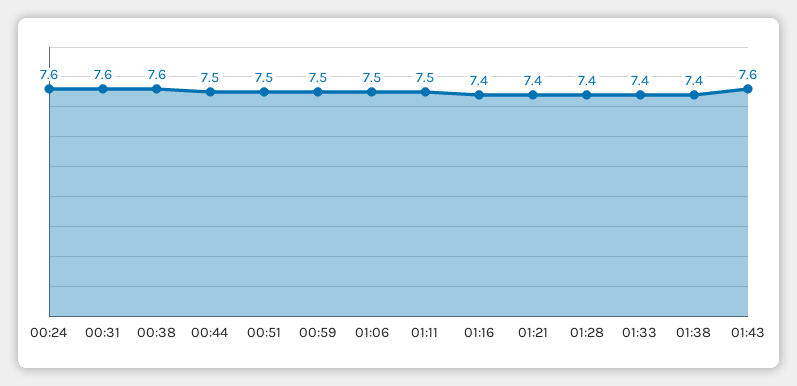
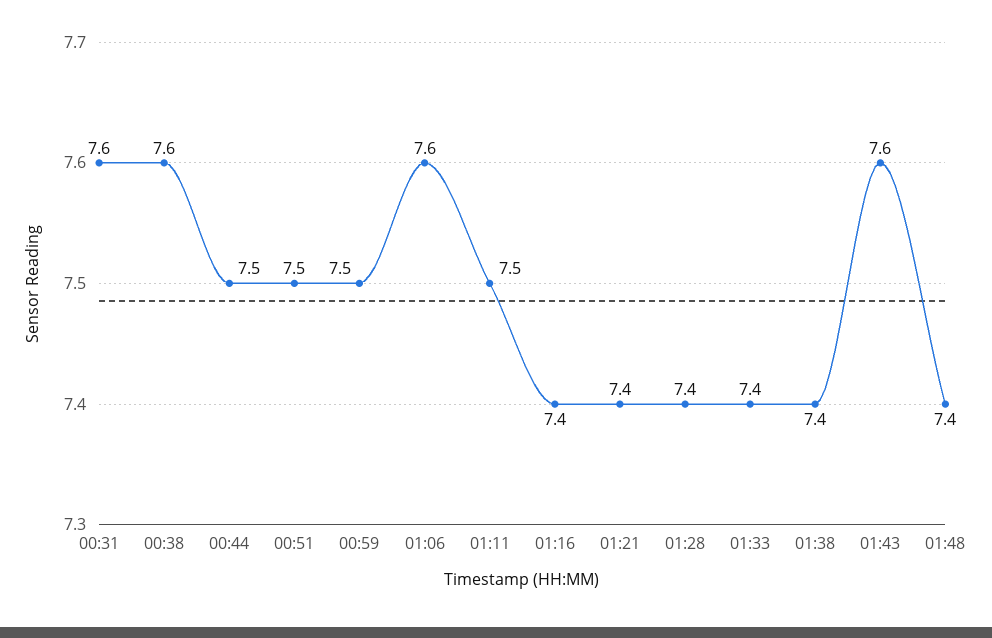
00:24: 7.6 -> none
01:06: 7.5 -> 7.6
01:48: none -> 7.4

